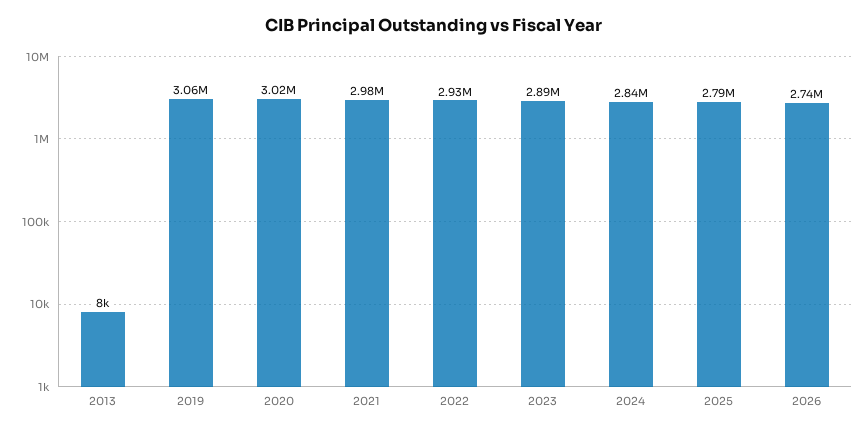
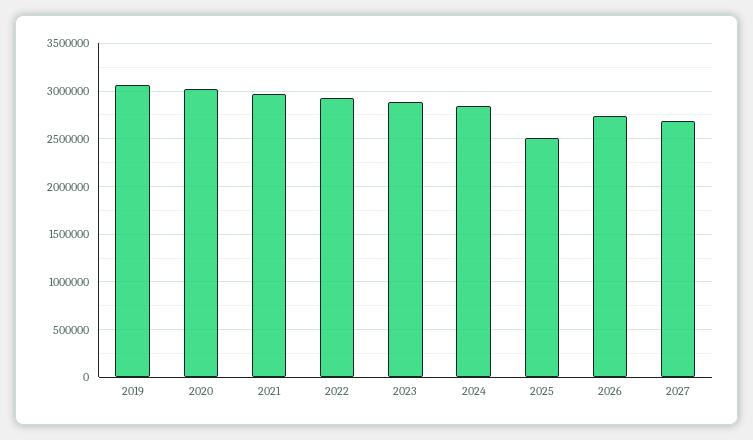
2013: 8000 -> none
2025: 2790000 -> 2500000
2027: none -> 2700000

